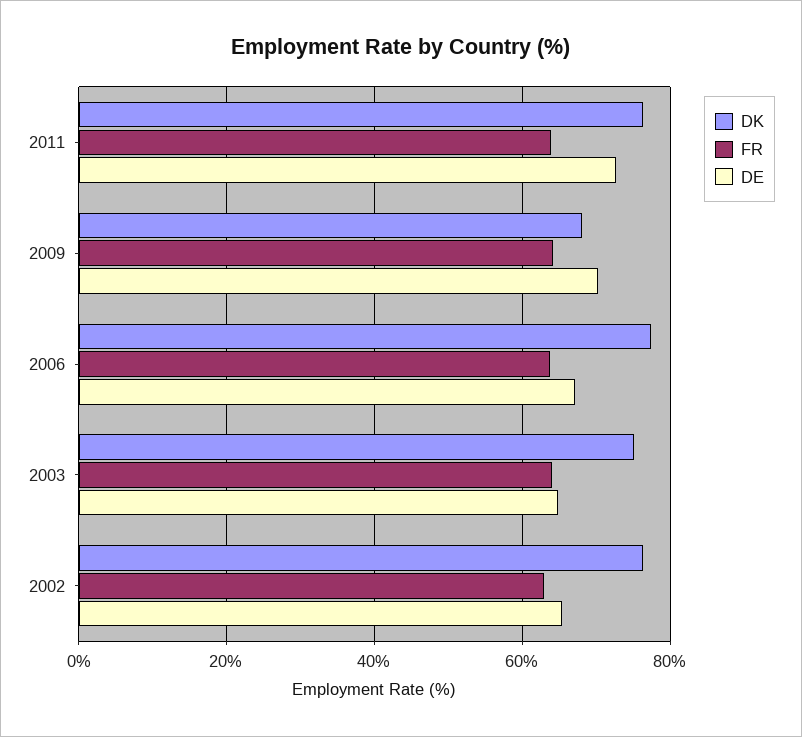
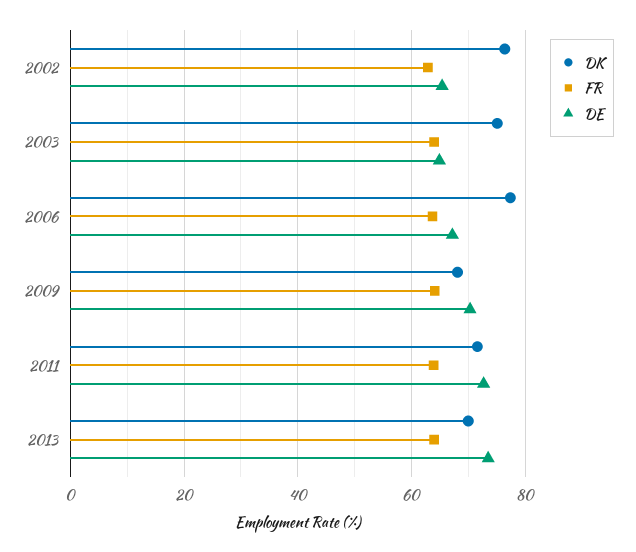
DK, 2011: 76 -> 72
DK, 2013: none -> 70
FR, 2013: none -> 64
DE, 2013: none -> 74

